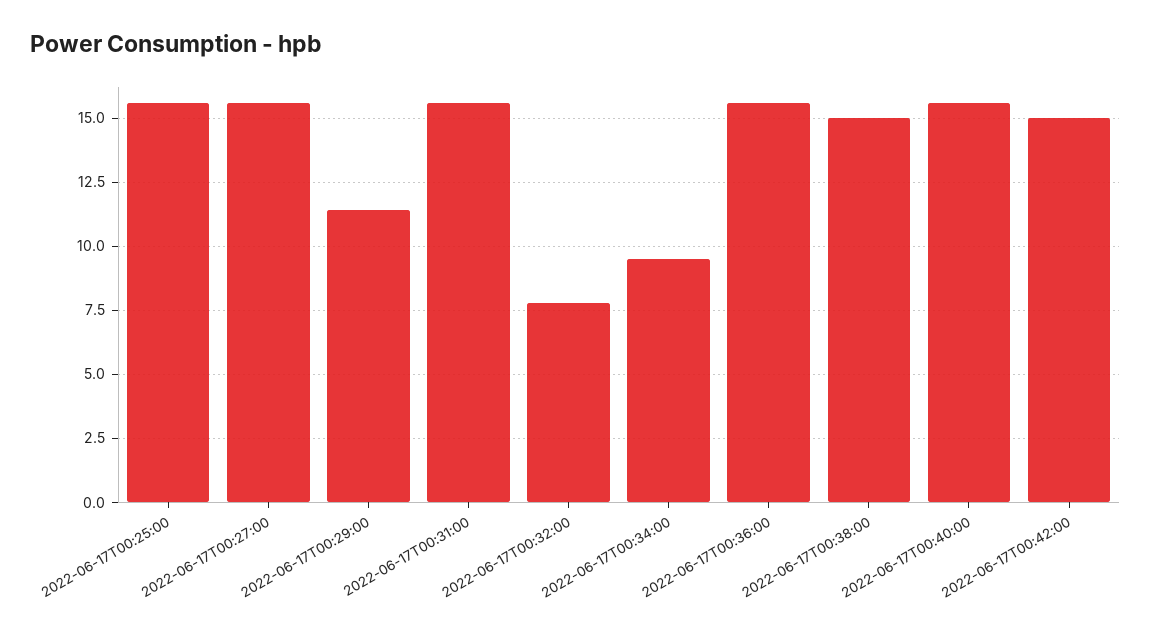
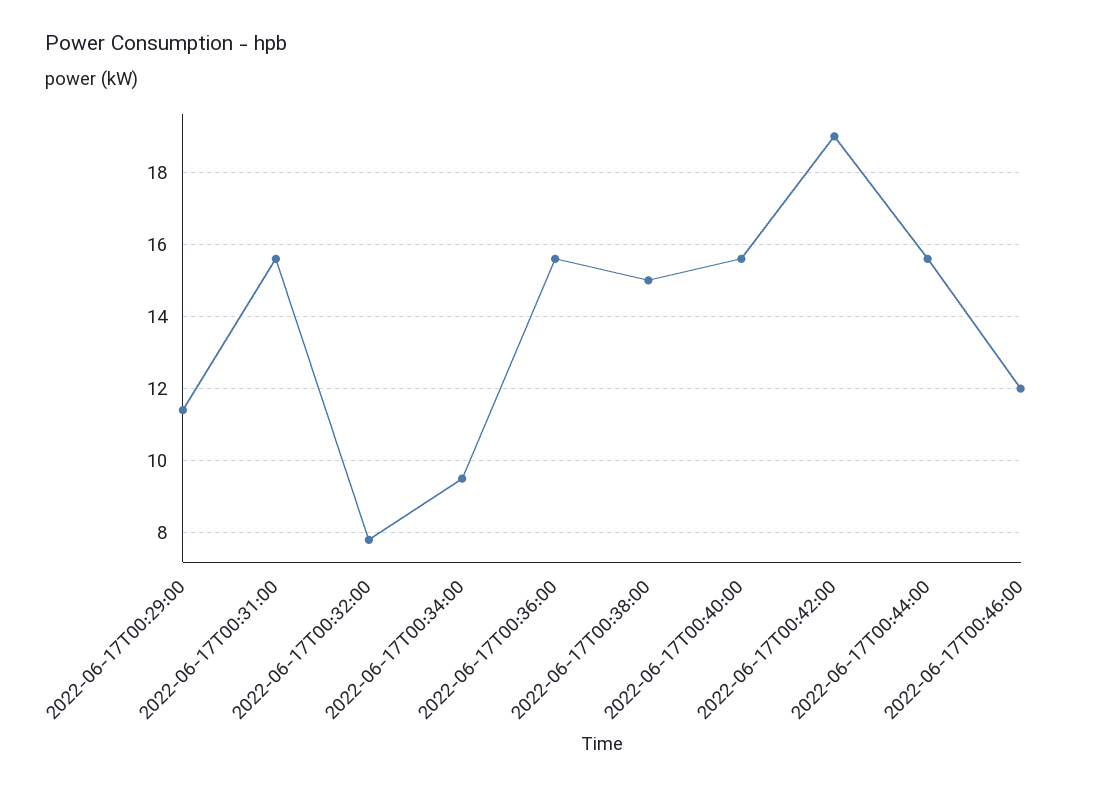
2022-06-17T00:25:00: 15.5 -> none
2022-06-17T00:27:00: 15.5 -> none
2022-06-17T00:42:00: 15 -> 19
2022-06-17T00:44:00: none -> 15.5
2022-06-17T00:46:00: none -> 12

